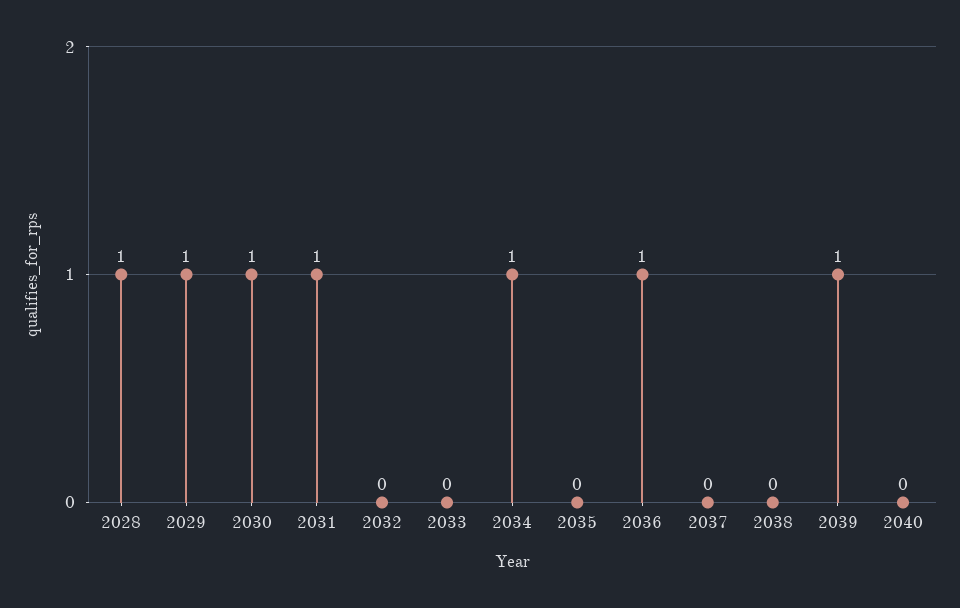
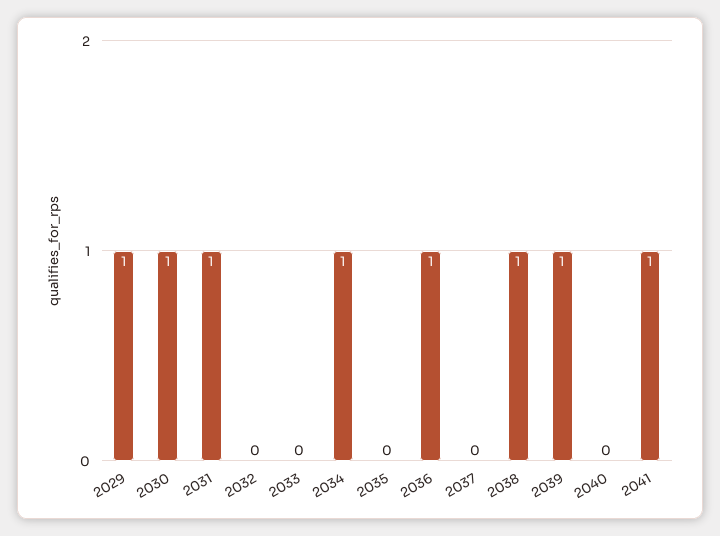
2028: 1 -> none
2038: 0 -> 1
2041: none -> 1

